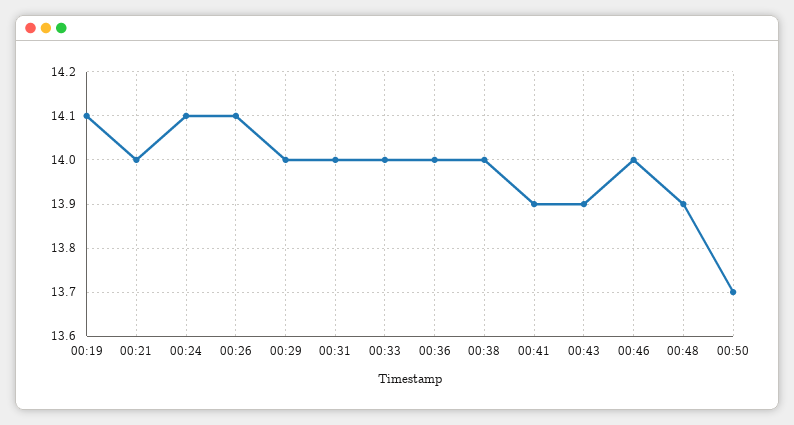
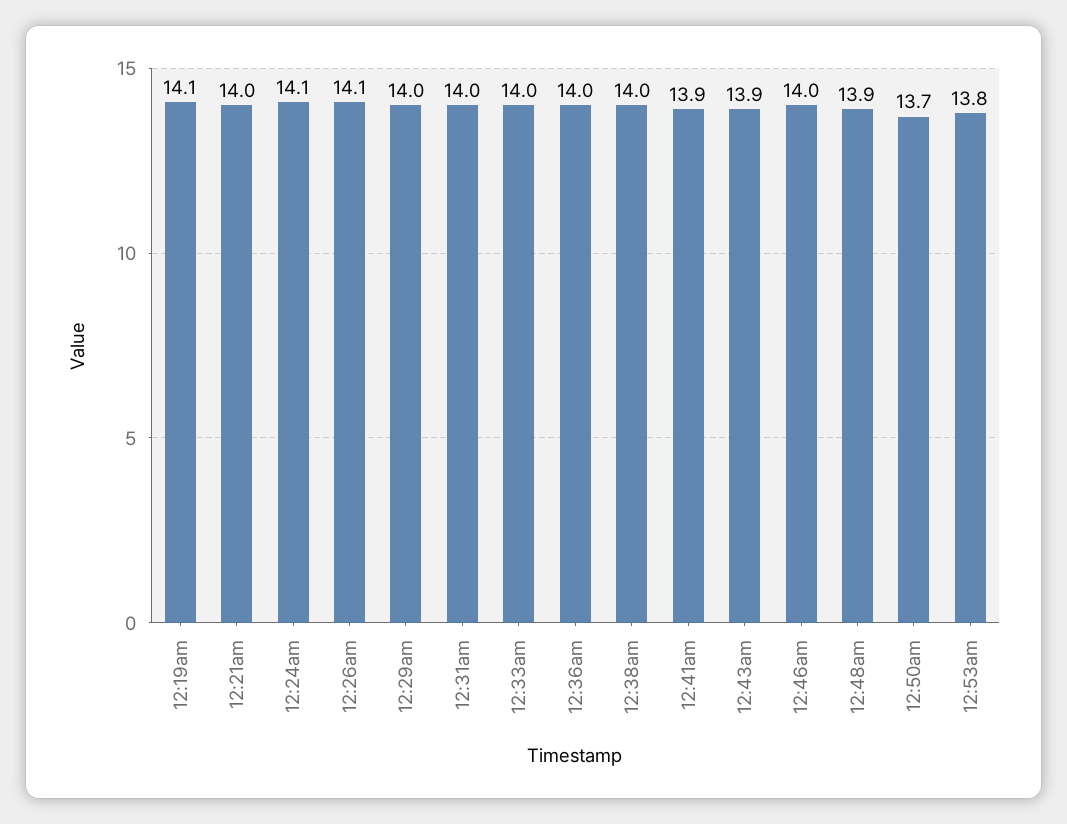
12:53am: none -> 13.8

